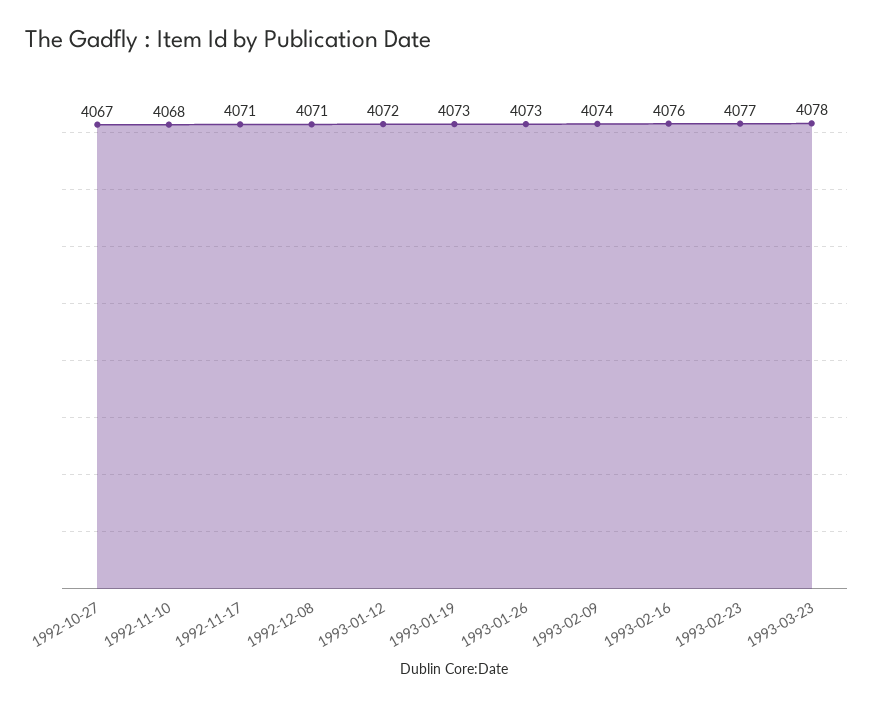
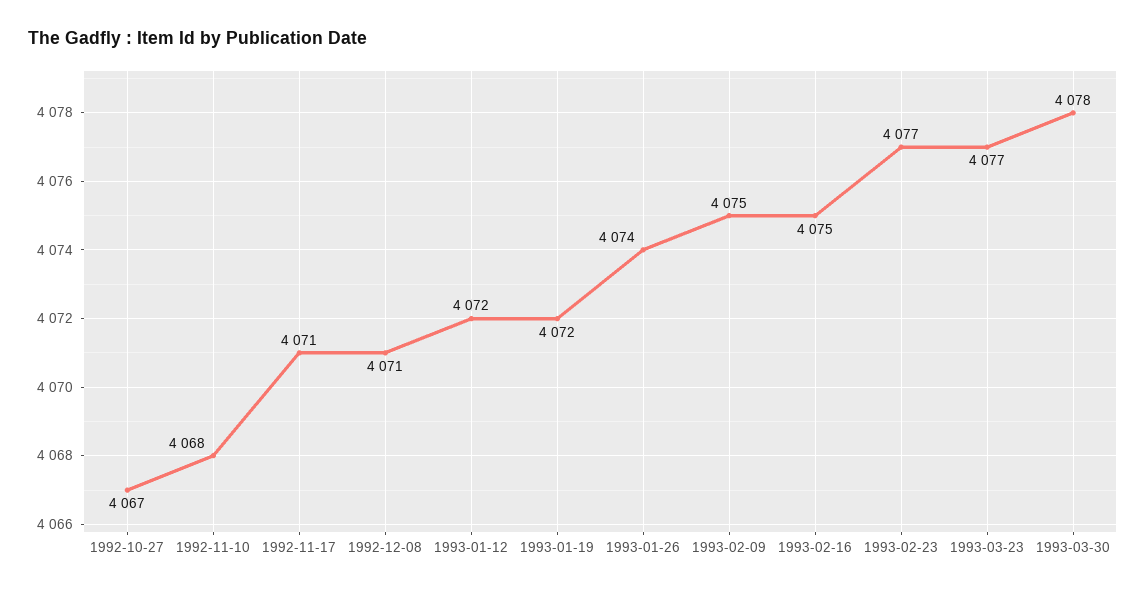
1993-01-19: 4073 -> 4072
1993-01-26: 4073 -> 4074
1993-02-09: 4074 -> 4075
1993-02-16: 4076 -> 4075
1993-03-23: 4078 -> 4077
1993-03-30: none -> 4078

